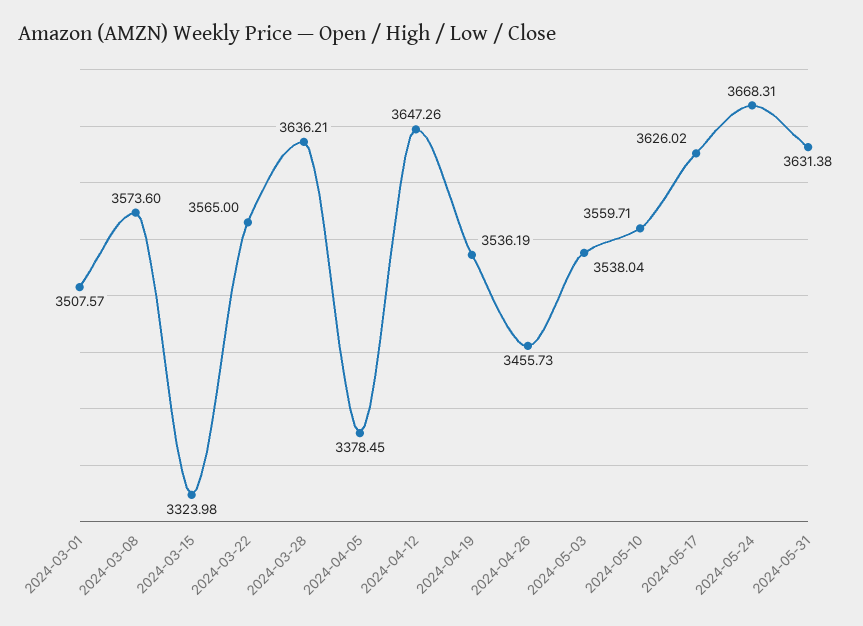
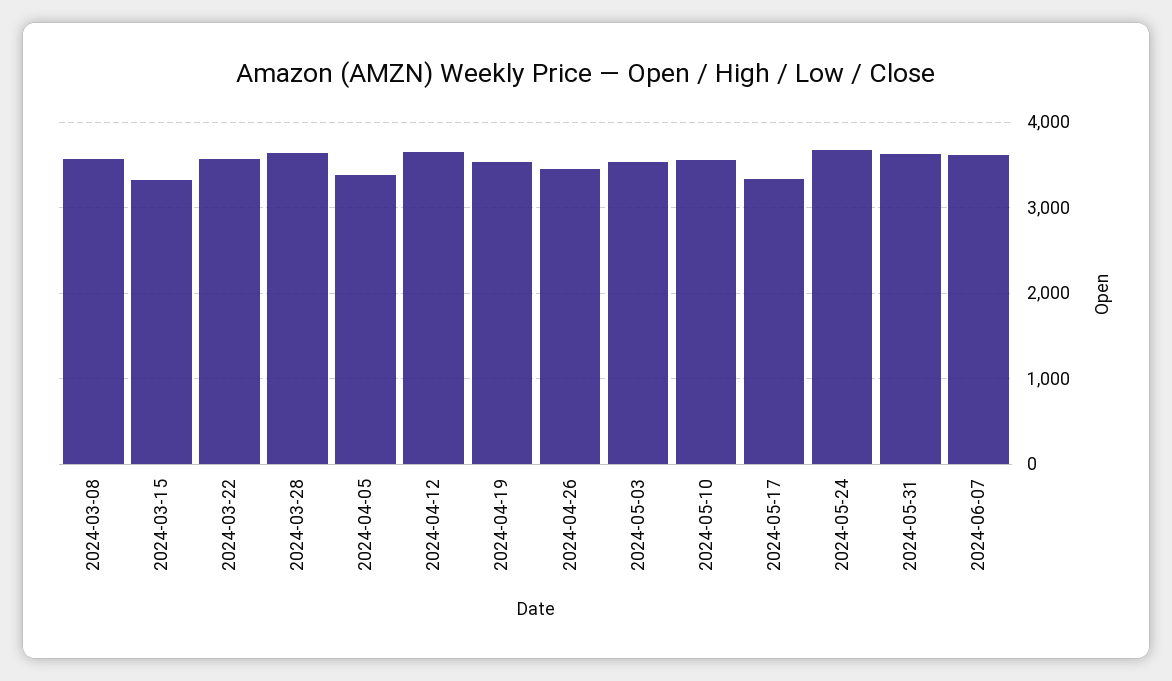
2024-03-01: 3507.57 -> none
2024-05-17: 3626.02 -> 3300
2024-06-07: none -> 3600

